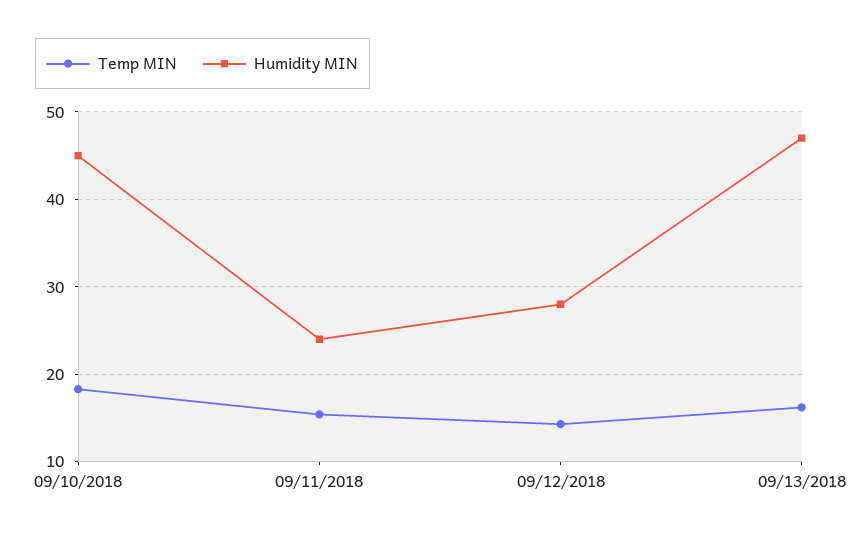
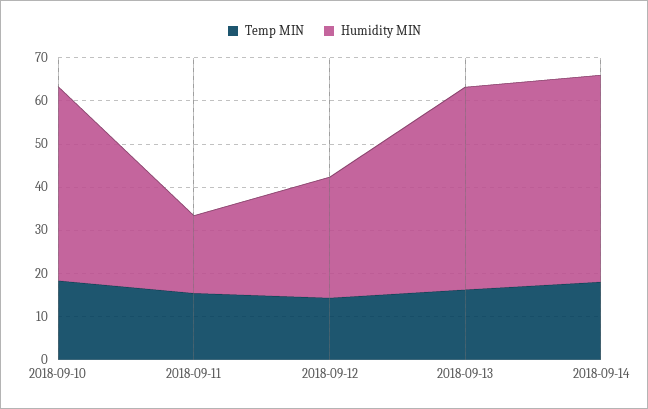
Humidity MIN, 09/11/2018: 24 -> 18
Temp MIN, 2018-09-14: none -> 18
Humidity MIN, 2018-09-14: none -> 48

